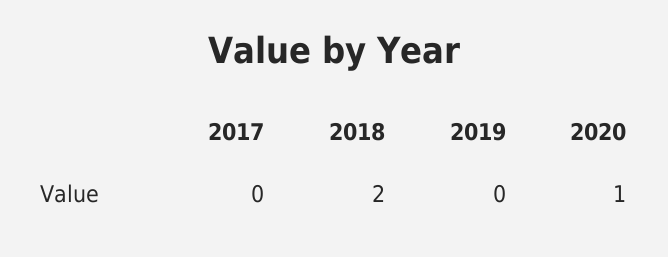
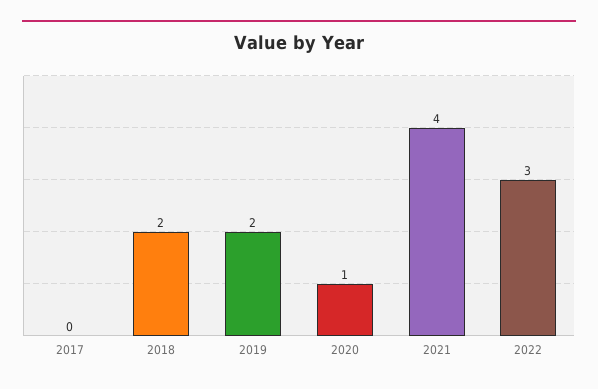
2019: 0 -> 2
2021: none -> 4
2022: none -> 3

